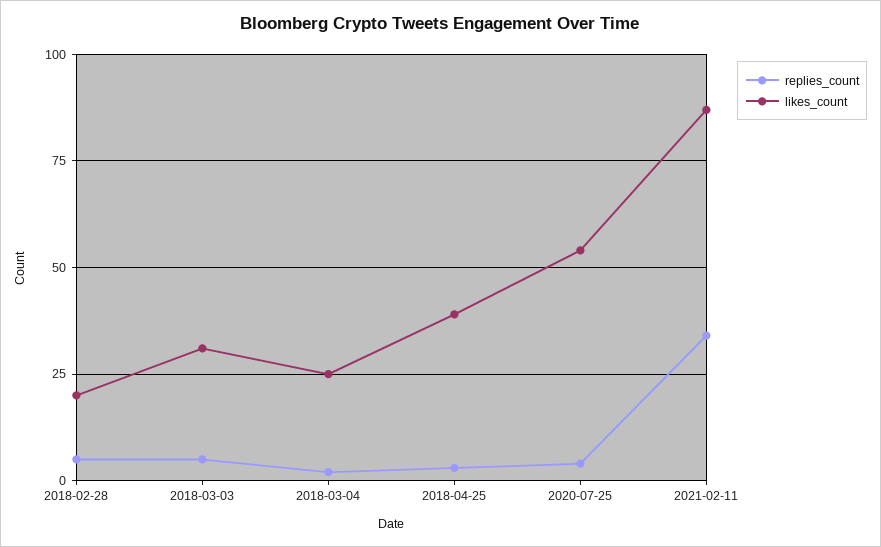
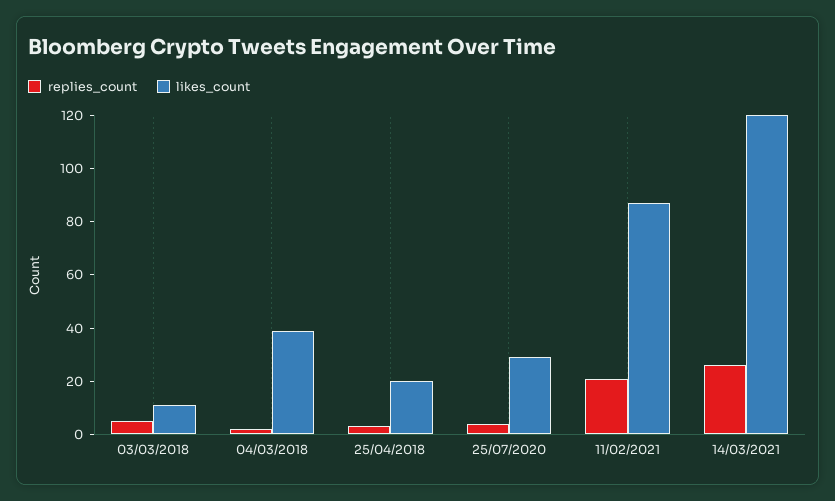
replies_count, 2018-02-28: 5 -> none
likes_count, 2018-02-28: 20 -> none
likes_count, 2018-03-03: 30 -> 10
likes_count, 2018-03-04: 25 -> 40
likes_count, 2018-04-25: 40 -> 20
likes_count, 2020-07-25: 55 -> 30
replies_count, 2021-02-11: 35 -> 20
replies_count, 14/03/2021: none -> 25
likes_count, 14/03/2021: none -> 120

